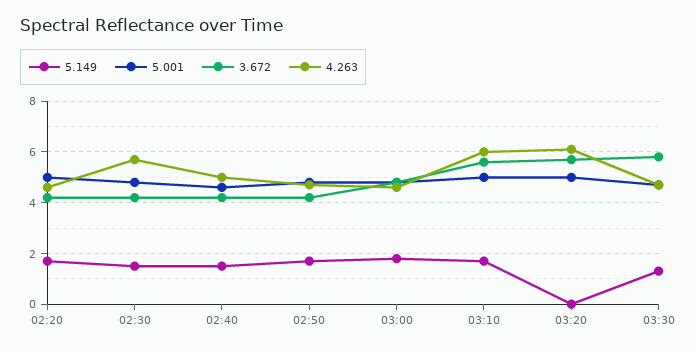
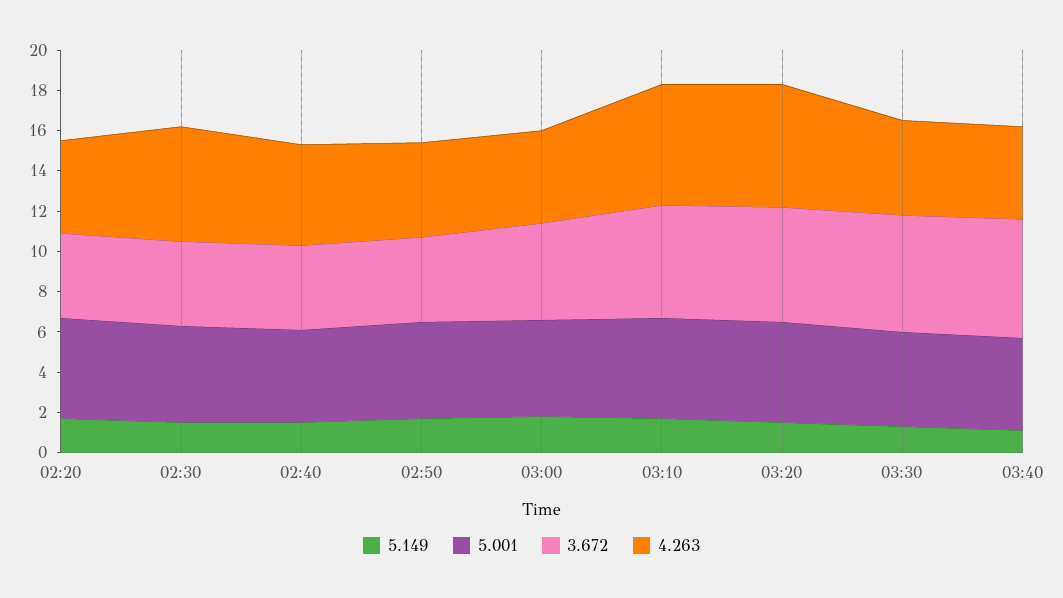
5.149, 03:20: 0 -> 1.5
5.149, 03:40: none -> 1
5.001, 03:40: none -> 4.5
3.672, 03:40: none -> 6
4.263, 03:40: none -> 4.5

